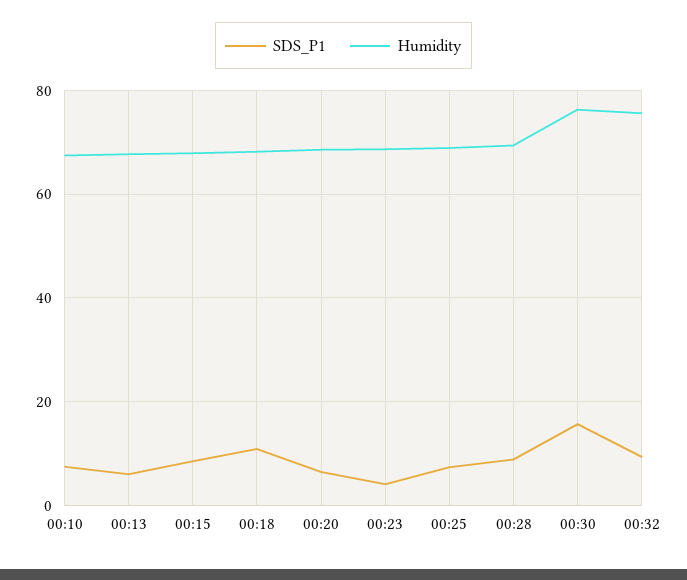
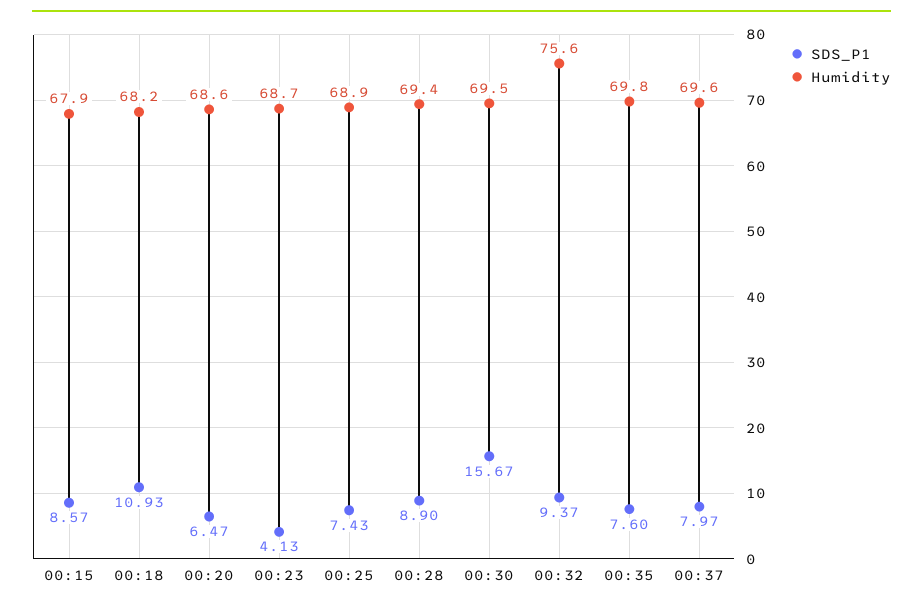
SDS_P1, 00:10: 8 -> none
Humidity, 00:10: 68 -> none
SDS_P1, 00:13: 6 -> none
Humidity, 00:13: 68 -> none
Humidity, 00:30: 76 -> 69.5
SDS_P1, 00:35: none -> 7.6
Humidity, 00:35: none -> 69.8
SDS_P1, 00:37: none -> 7.97
Humidity, 00:37: none -> 69.6

